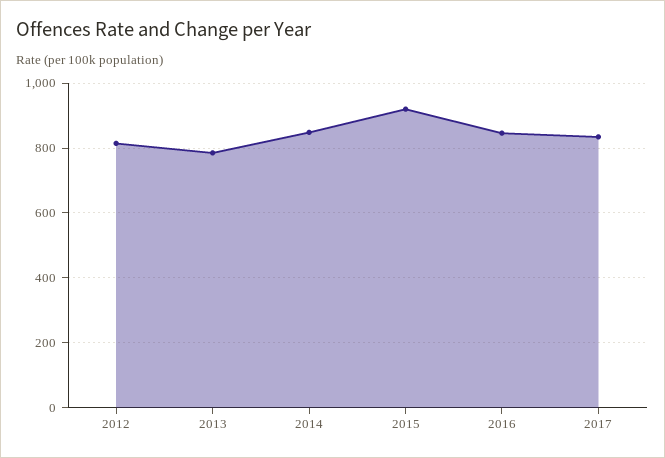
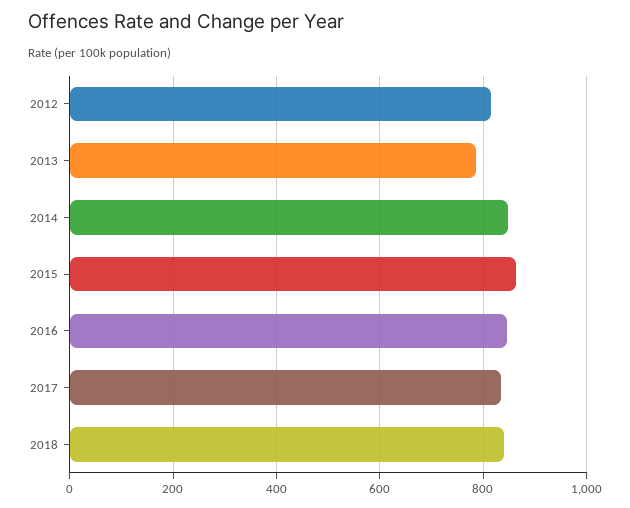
2015: 920 -> 860
2018: none -> 840

